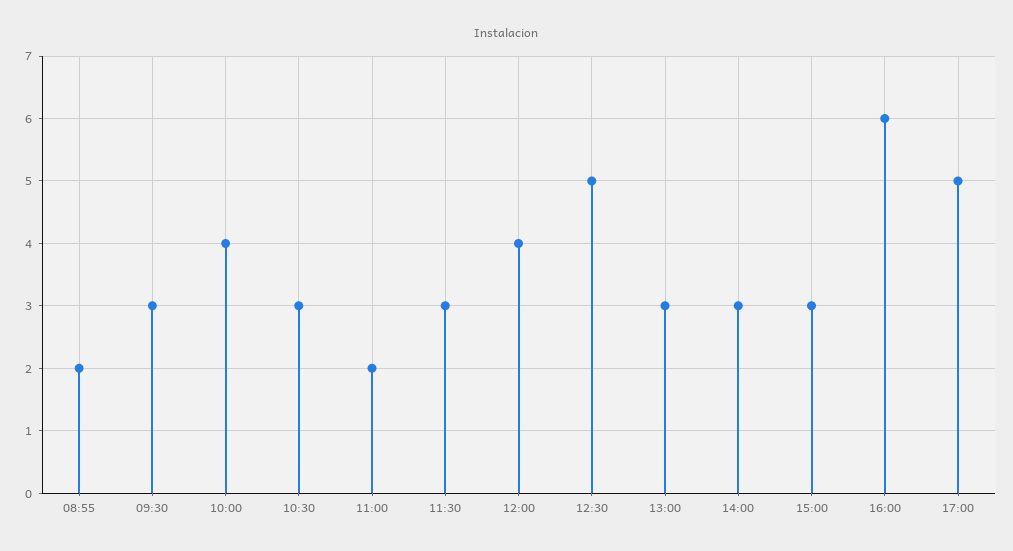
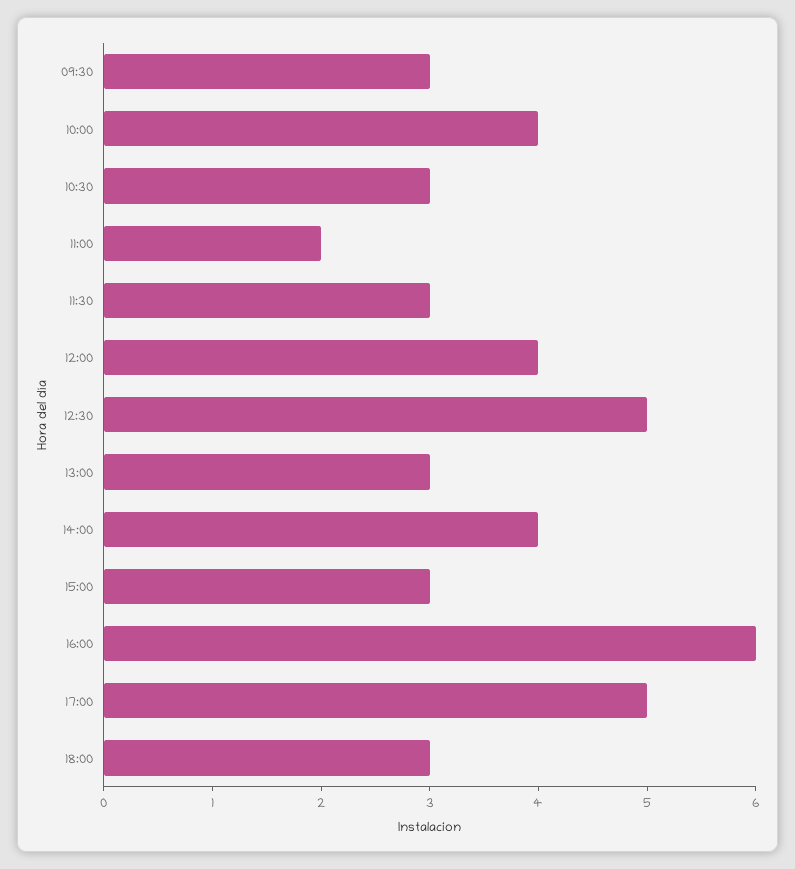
08:55: 2 -> none
14:00: 3 -> 4
18:00: none -> 3

